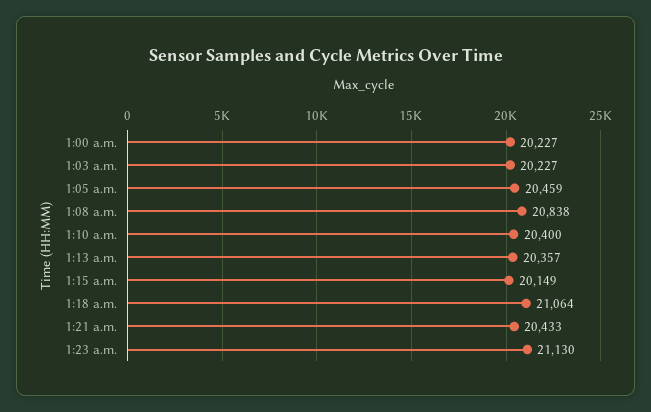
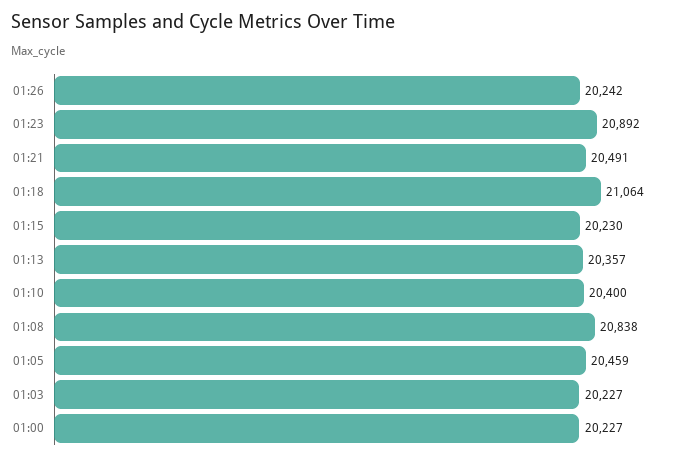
1:15 a.m.: 20149 -> 20230
1:21 a.m.: 20433 -> 20491
1:23 a.m.: 21130 -> 20892
01:26: none -> 20242

